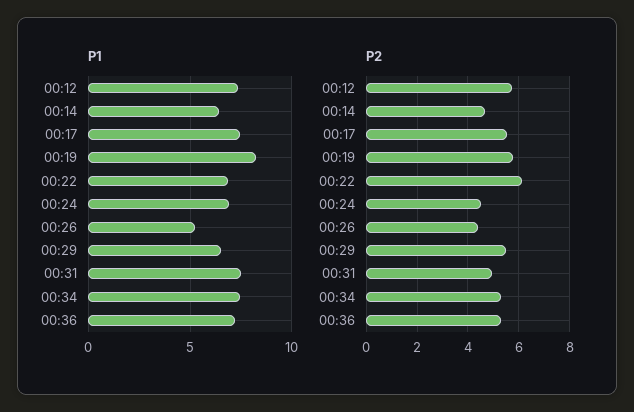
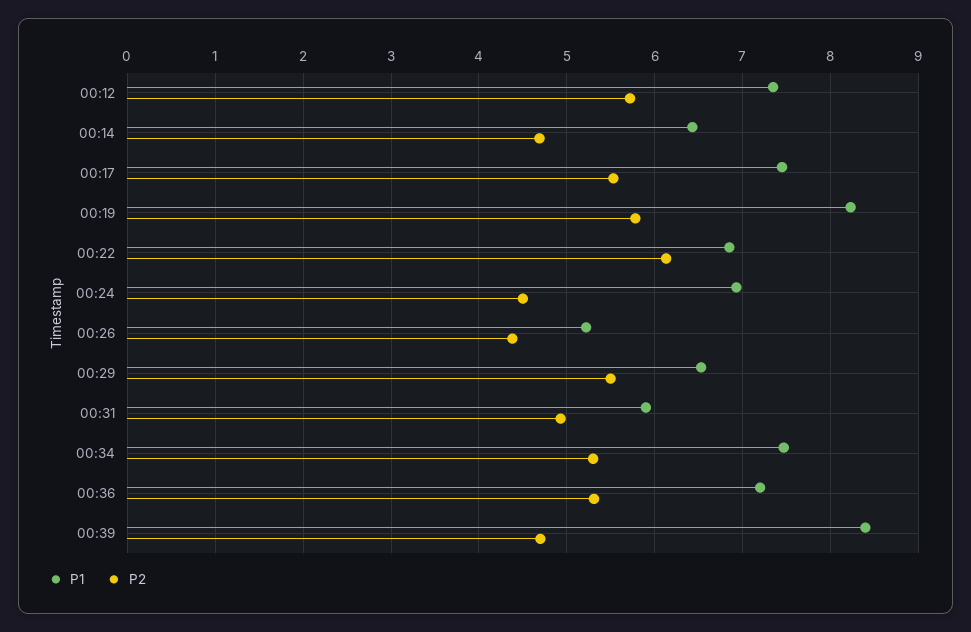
P1, 00:31: 7.5 -> 5.9
P1, 00:39: none -> 8.4
P2, 00:39: none -> 4.7

